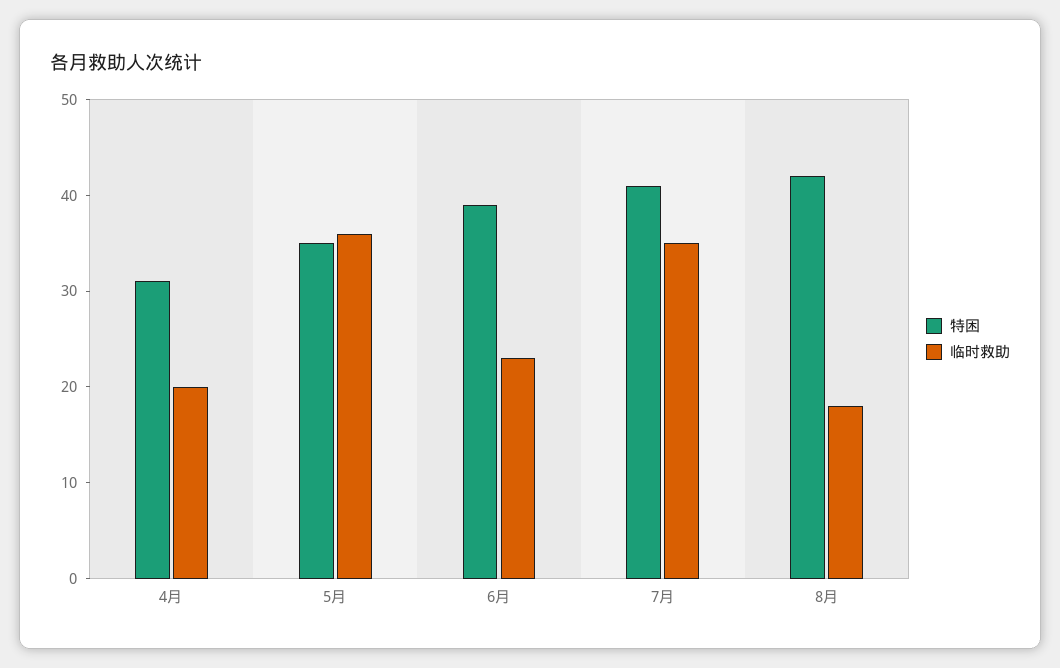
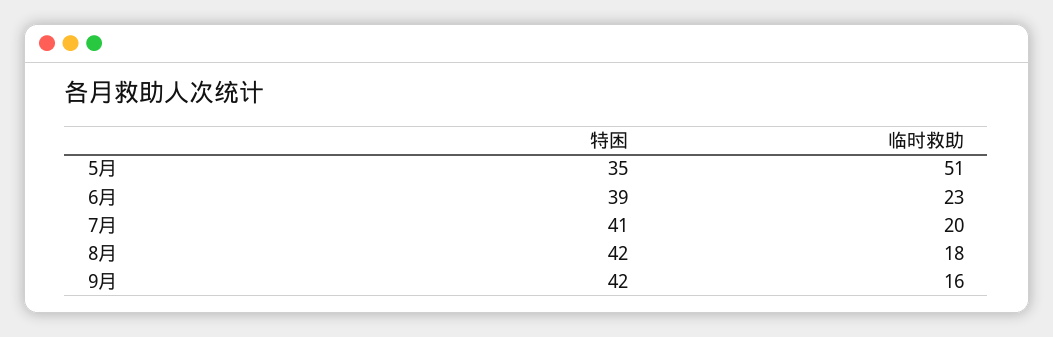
特困, 4月: 31 -> none
临时救助, 4月: 20 -> none
临时救助, 5月: 36 -> 51
临时救助, 7月: 35 -> 20
特困, 9月: none -> 42
临时救助, 9月: none -> 16

